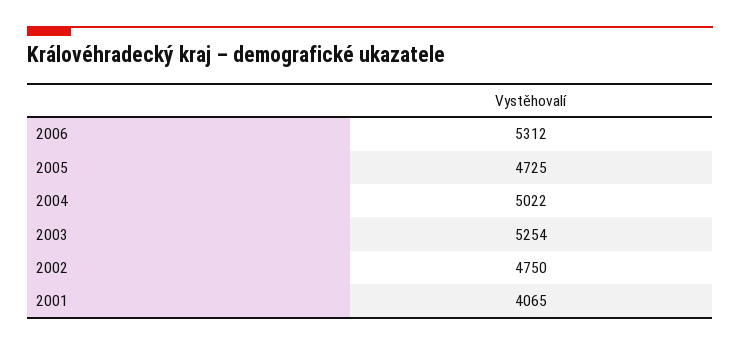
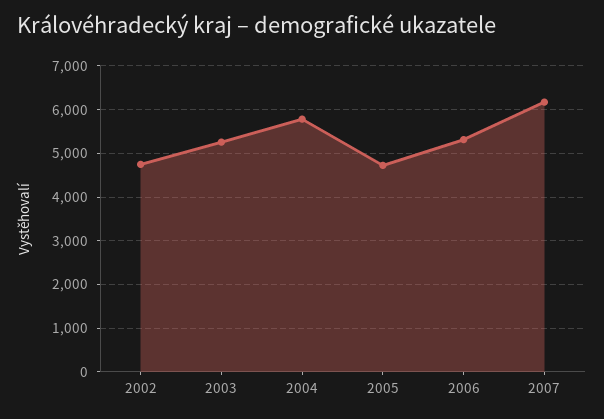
2004: 5022 -> 5800
2001: 4065 -> none
2007: none -> 6200

